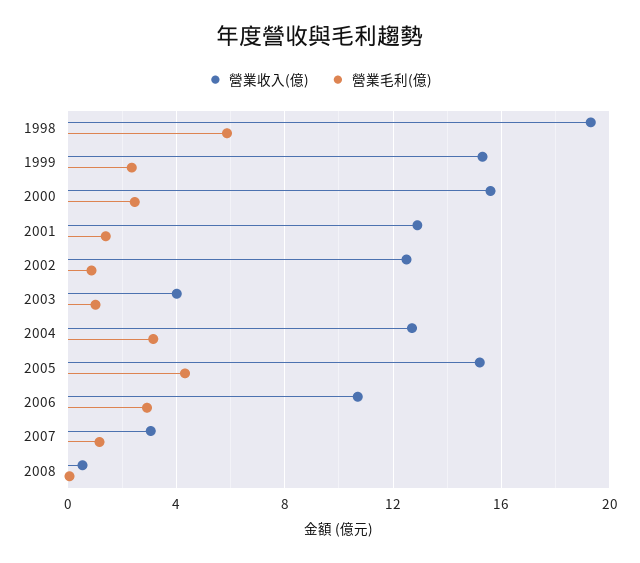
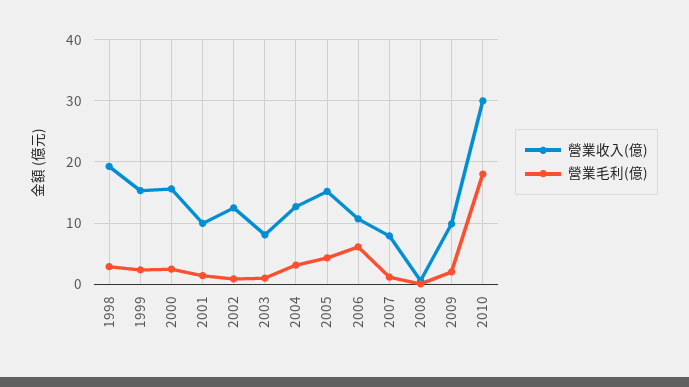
營業毛利(億), 1998: 6 -> 3
營業收入(億), 2001: 13 -> 10
營業收入(億), 2003: 4 -> 8
營業毛利(億), 2006: 3 -> 6
營業收入(億), 2007: 3 -> 8
營業收入(億), 2009: none -> 10
營業毛利(億), 2009: none -> 2
營業收入(億), 2010: none -> 30
營業毛利(億), 2010: none -> 18

